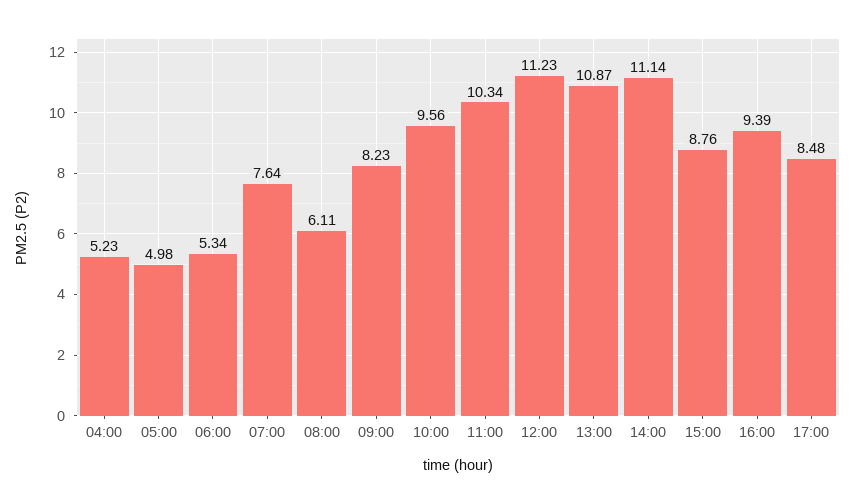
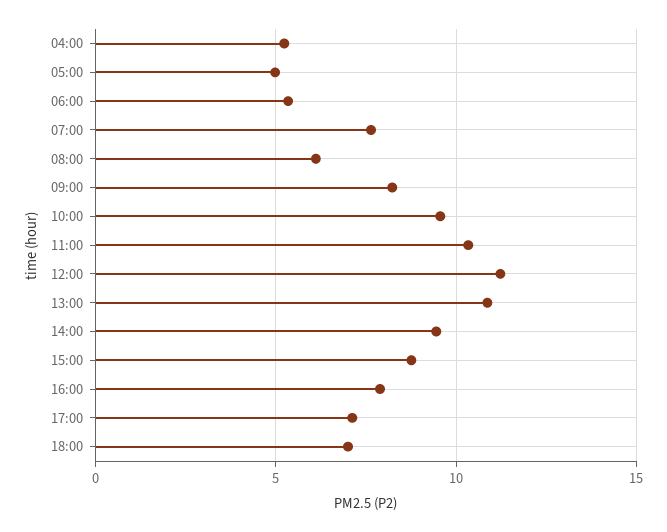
14:00: 11.14 -> 9.5
16:00: 9.39 -> 8
17:00: 8.48 -> 7
18:00: none -> 7

